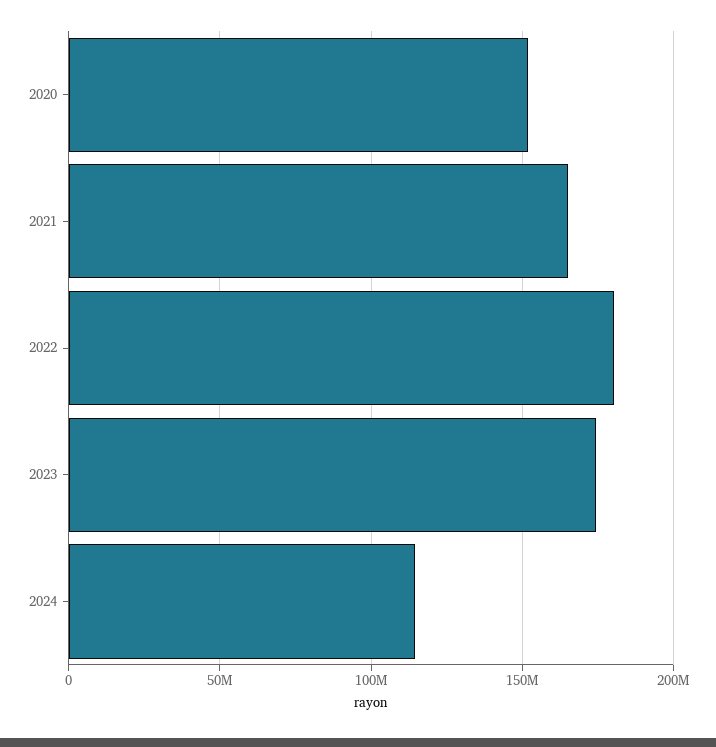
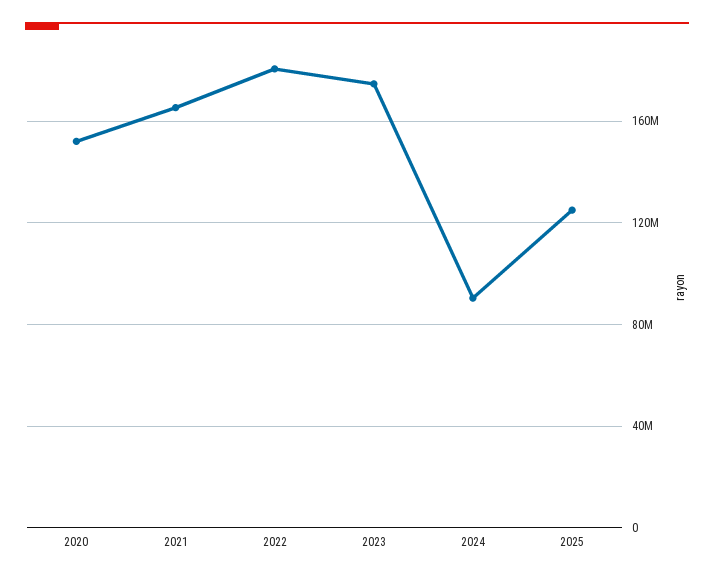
2024: 115000000 -> 90000000
2025: none -> 125000000

